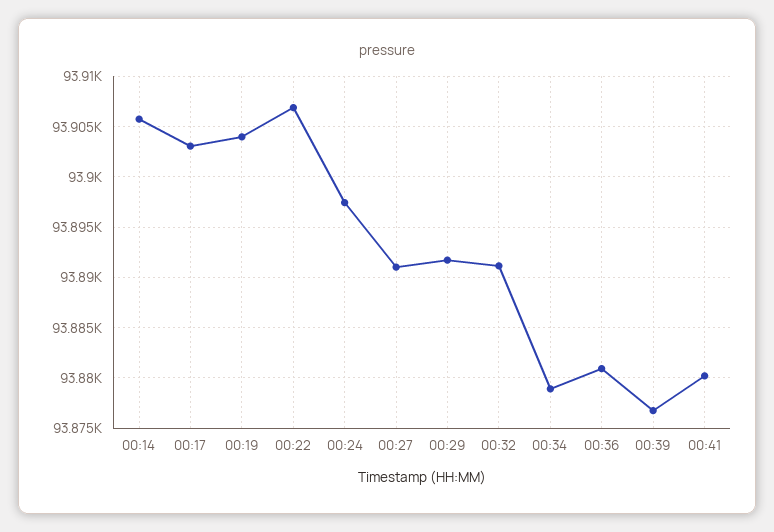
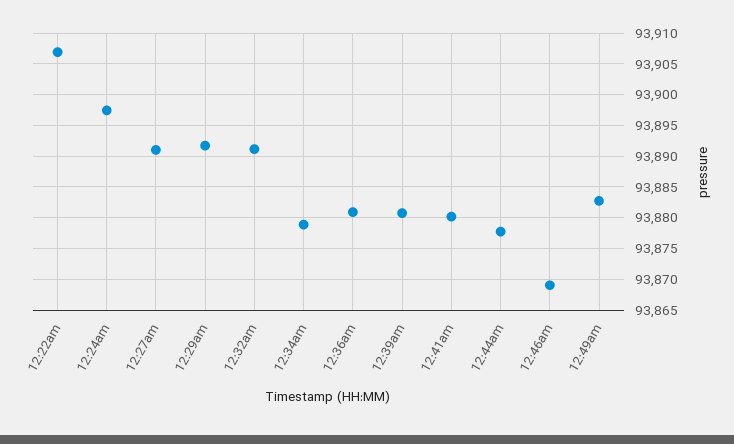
00:14: 93906 -> none
00:17: 93903 -> none
00:19: 93904 -> none
00:39: 93877 -> 93881
12:44am: none -> 93878
12:46am: none -> 93869
12:49am: none -> 93883

